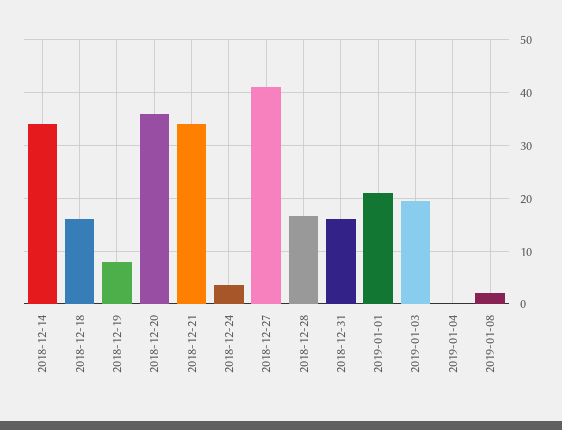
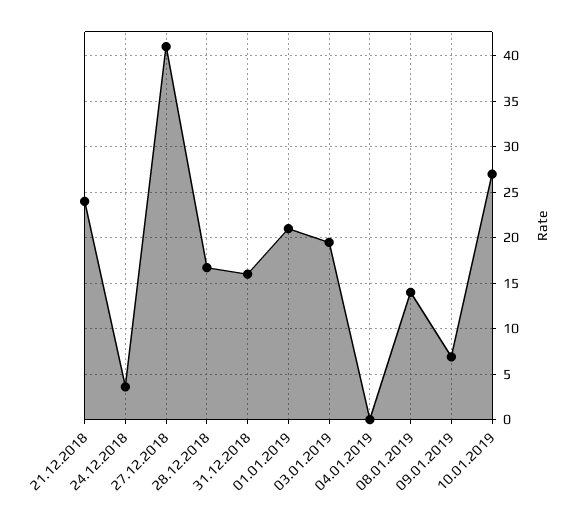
2018-12-14: 34 -> none
2018-12-18: 16 -> none
2018-12-19: 8 -> none
2018-12-20: 36 -> none
2018-12-21: 34 -> 24
2019-01-08: 2 -> 14
09.01.2019: none -> 7
10.01.2019: none -> 27

